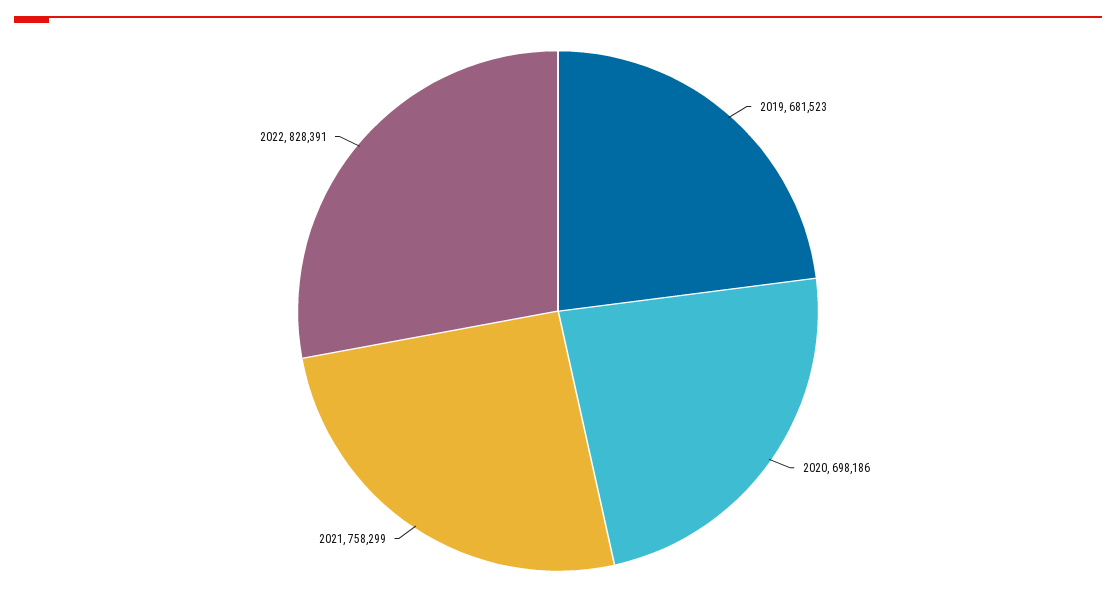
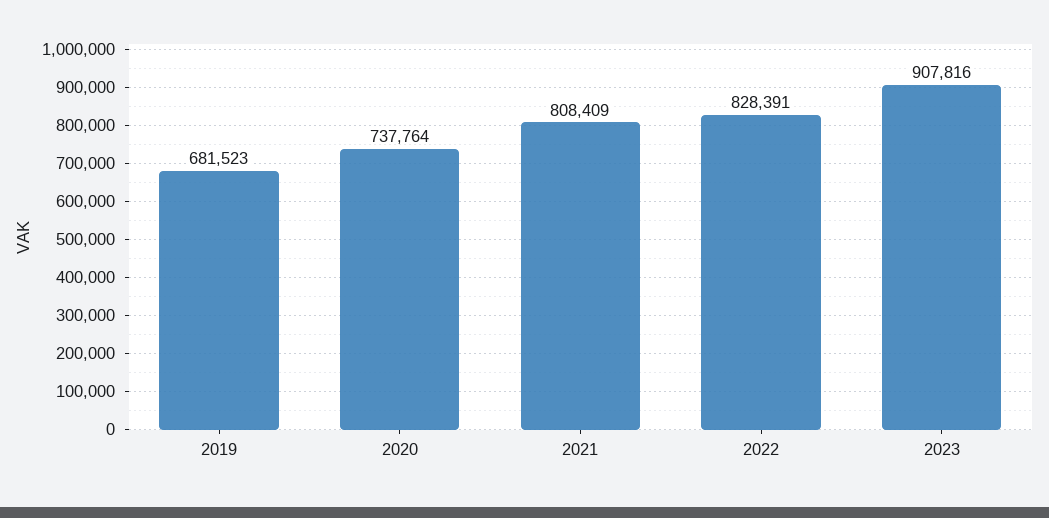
2020: 698186 -> 737764
2021: 758299 -> 808409
2023: none -> 907816

